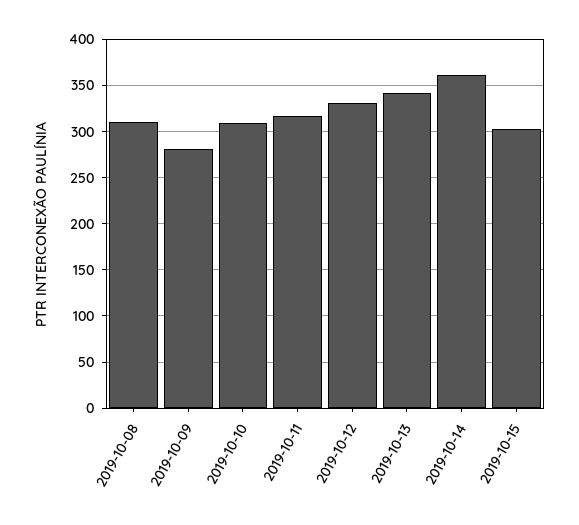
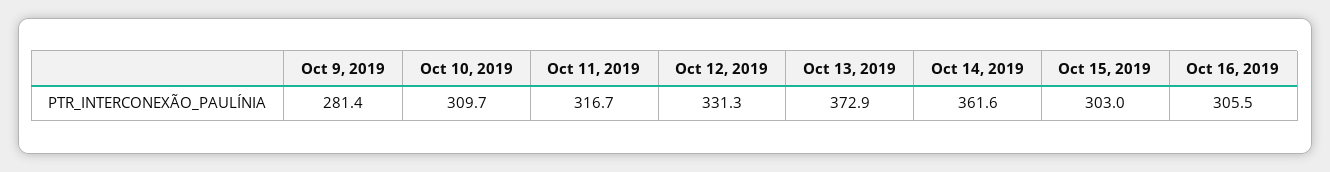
2019-10-08: 310 -> none
2019-10-13: 340 -> 372.9
Oct 16, 2019: none -> 305.5

